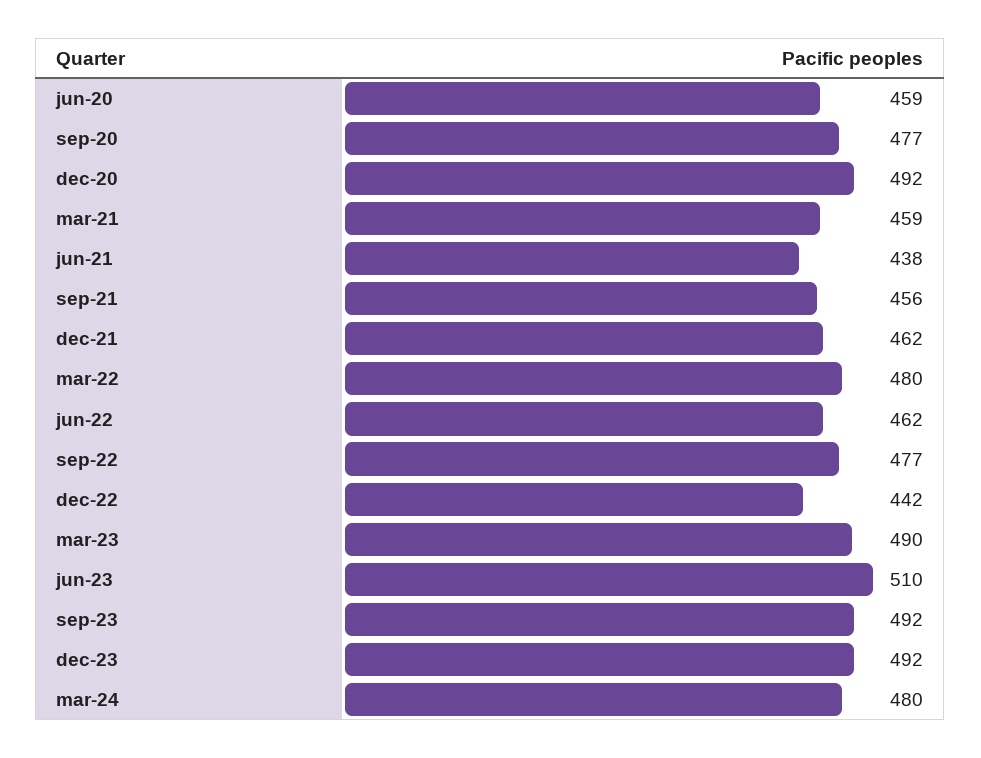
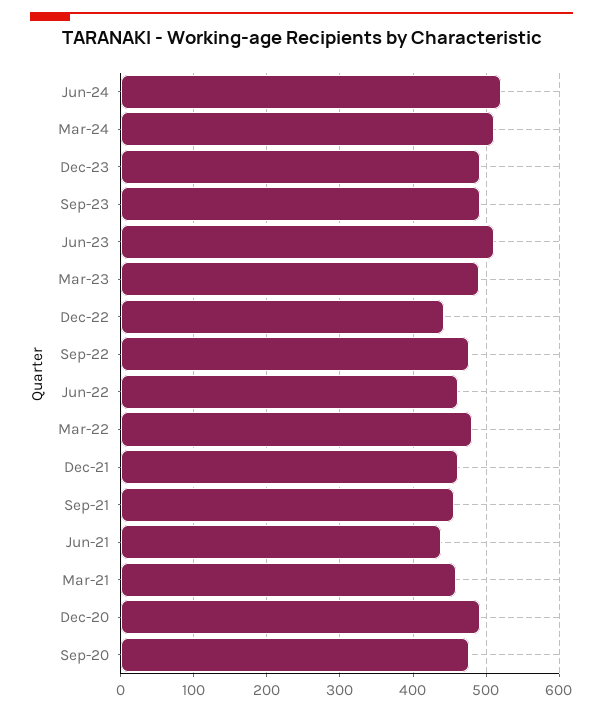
jun-20: 459 -> none
mar-24: 480 -> 510
Jun-24: none -> 520

